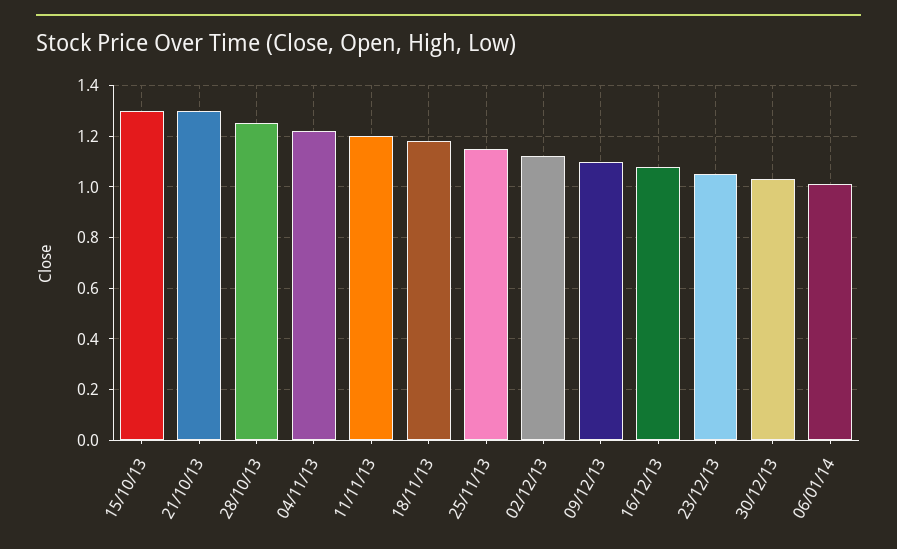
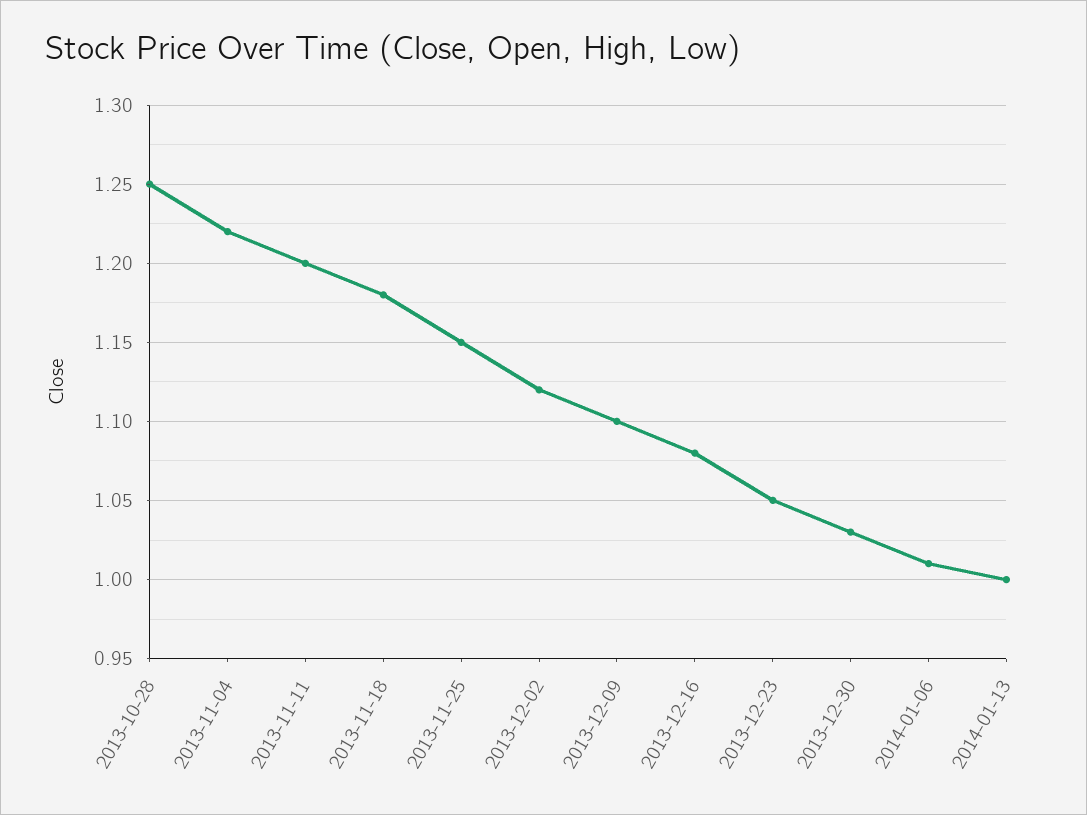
15/10/13: 1.3 -> none
21/10/13: 1.3 -> none
2014-01-13: none -> 1

